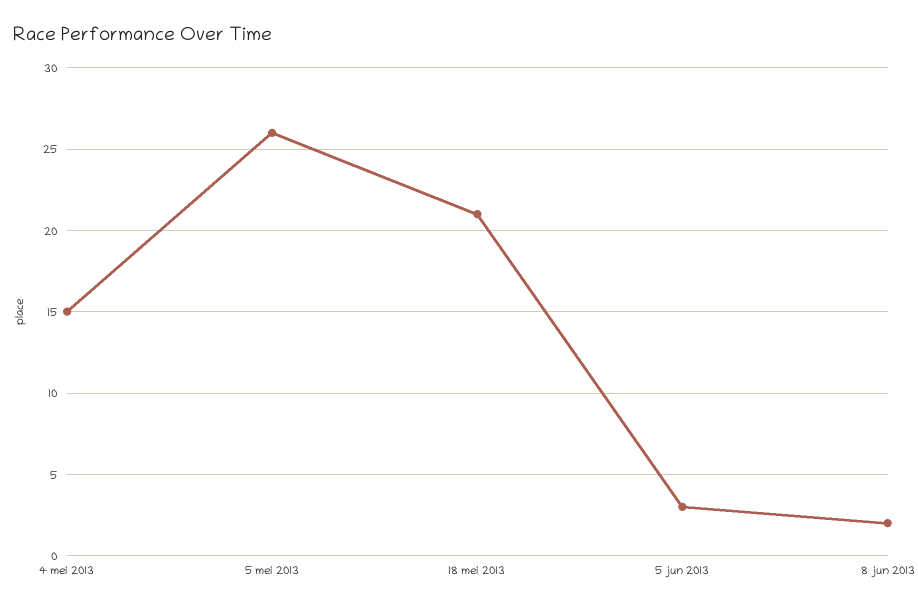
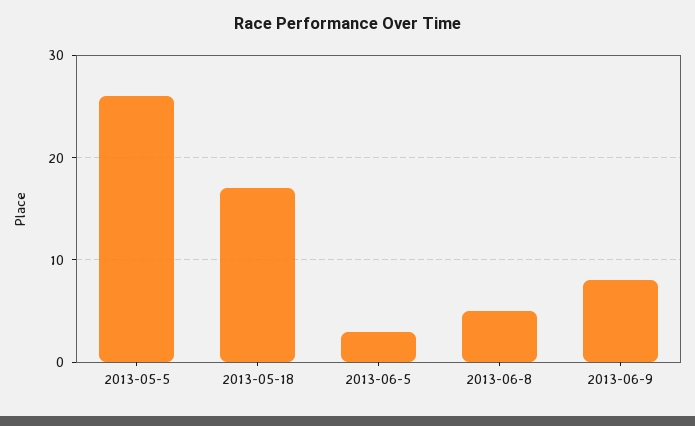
4 mei 2013: 15 -> none
18 mei 2013: 21 -> 17
8 jun 2013: 2 -> 5
2013-06-9: none -> 8

